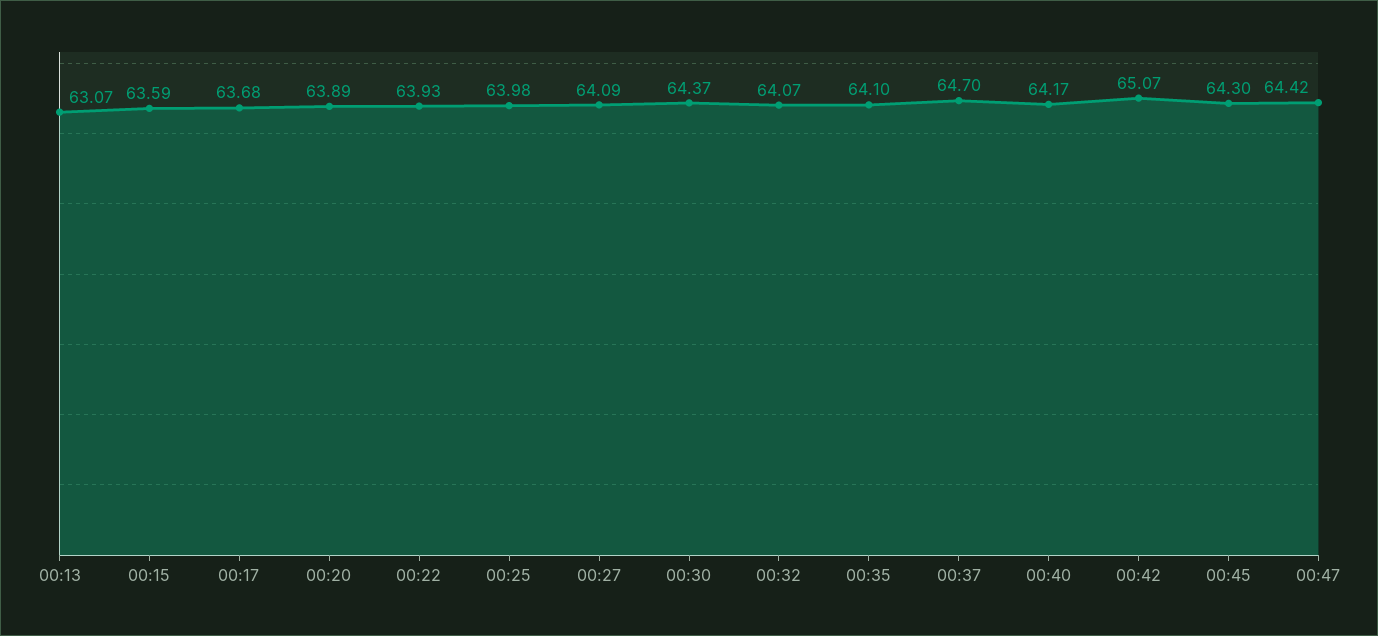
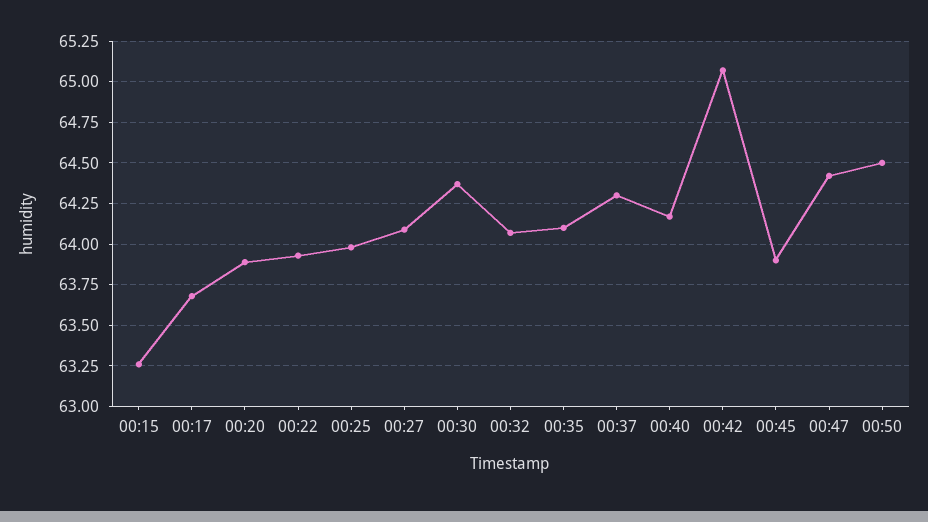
00:13: 63.07 -> none
00:15: 63.59 -> 63.25
00:37: 64.7 -> 64.3
00:45: 64.3 -> 63.9
00:50: none -> 64.5

